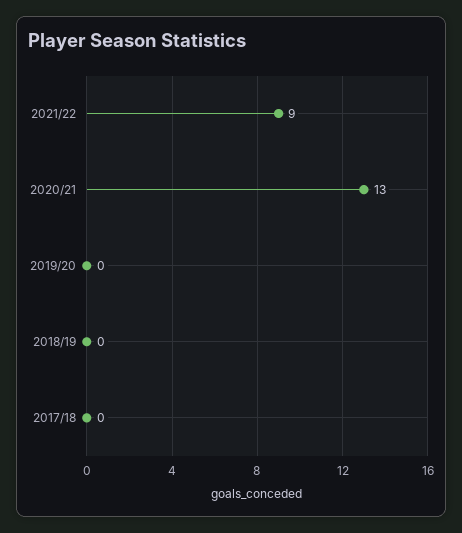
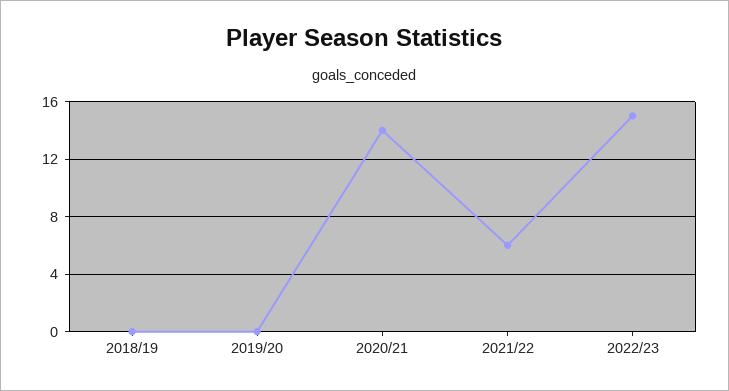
2021/22: 9 -> 6
2020/21: 13 -> 14
2017/18: 0 -> none
2022/23: none -> 15

